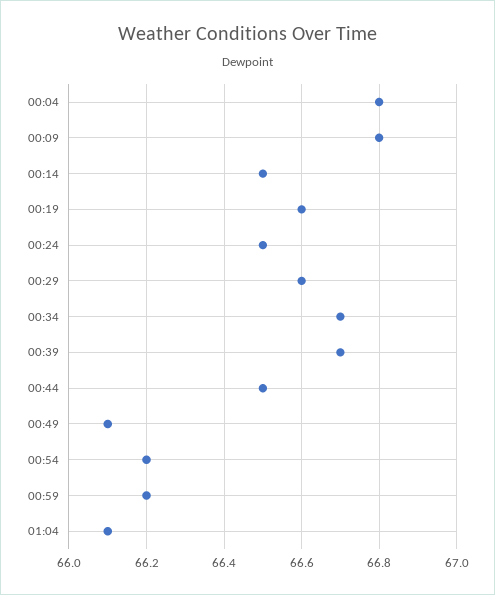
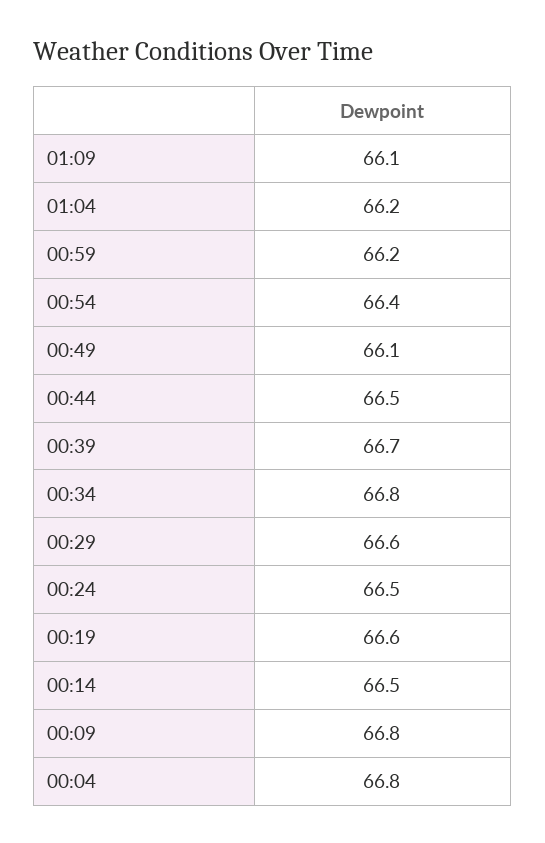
00:34: 66.7 -> 66.8
00:54: 66.2 -> 66.4
01:04: 66.1 -> 66.2
01:09: none -> 66.1

